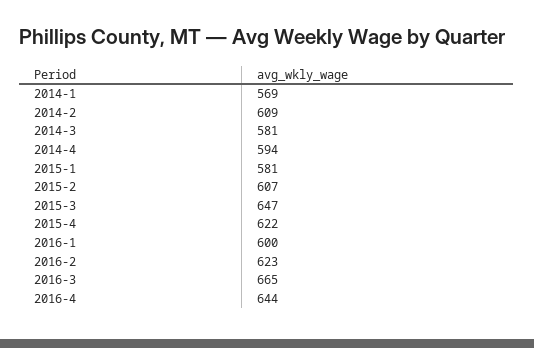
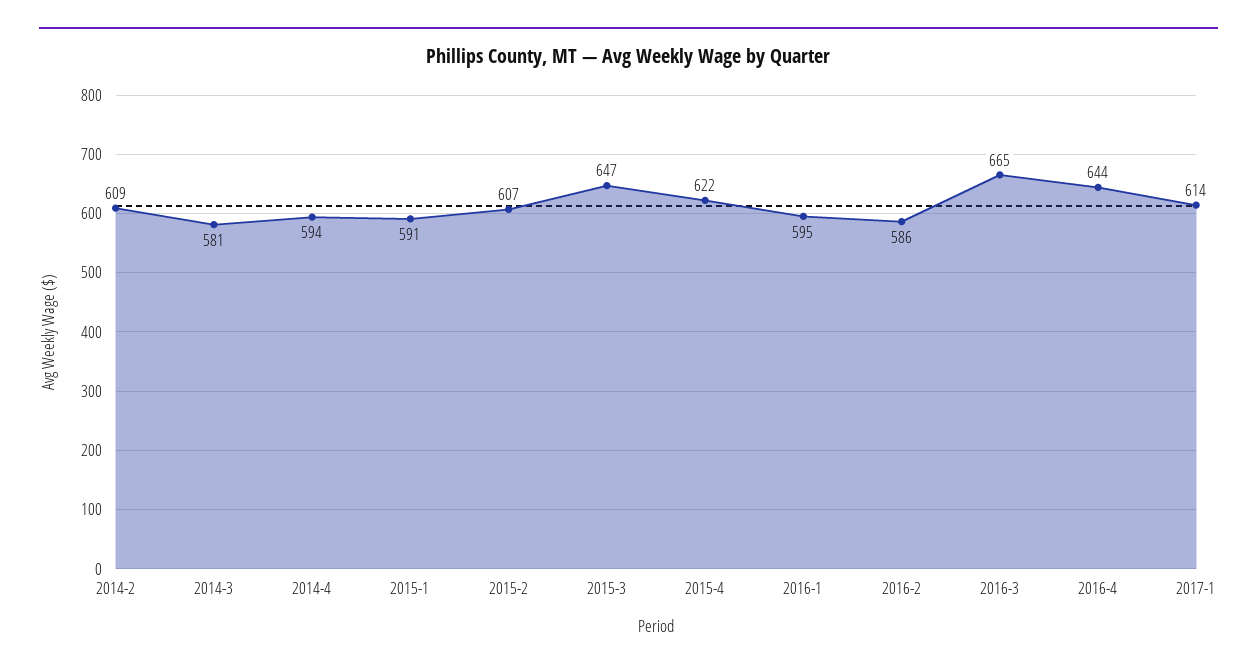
2014-1: 569 -> none
2015-1: 581 -> 591
2016-1: 600 -> 595
2016-2: 623 -> 586
2017-1: none -> 614

